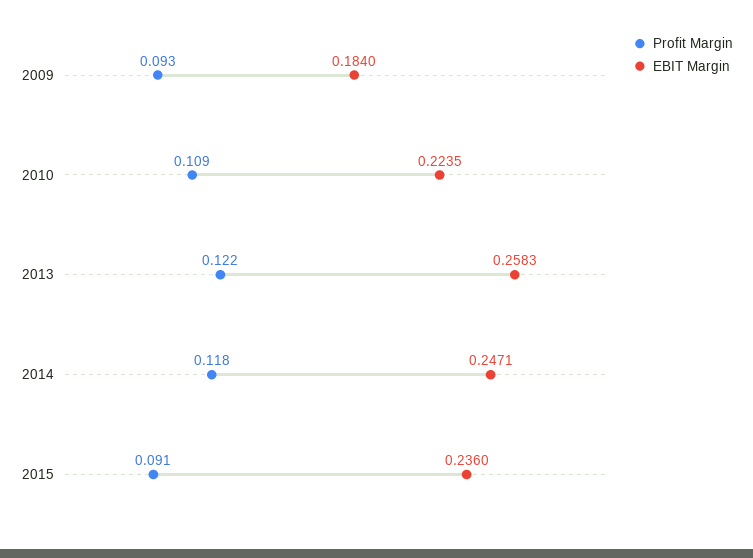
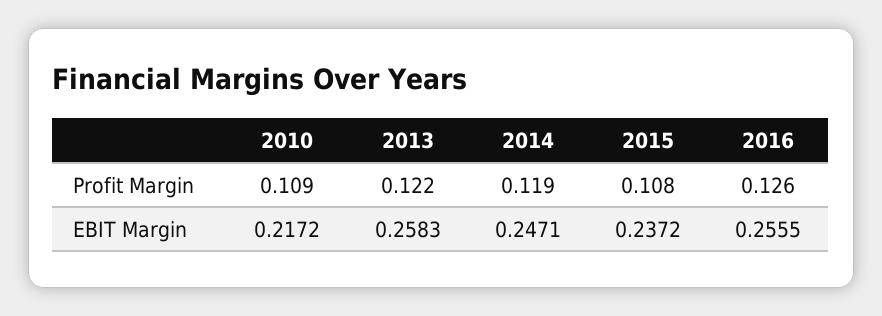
Profit Margin, 2009: 0.093 -> none
EBIT Margin, 2009: 0.184 -> none
EBIT Margin, 2010: 0.2235 -> 0.2172
Profit Margin, 2014: 0.118 -> 0.119
Profit Margin, 2015: 0.091 -> 0.108
EBIT Margin, 2015: 0.236 -> 0.2372
Profit Margin, 2016: none -> 0.126
EBIT Margin, 2016: none -> 0.2555

